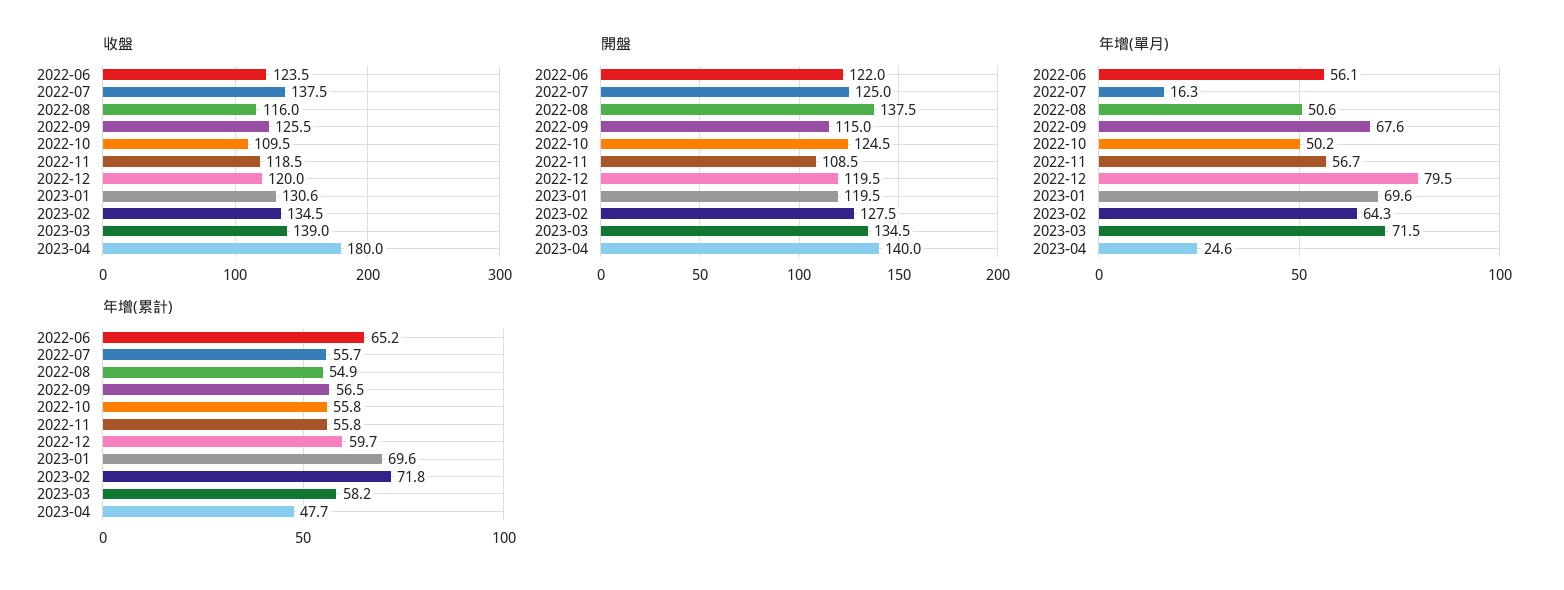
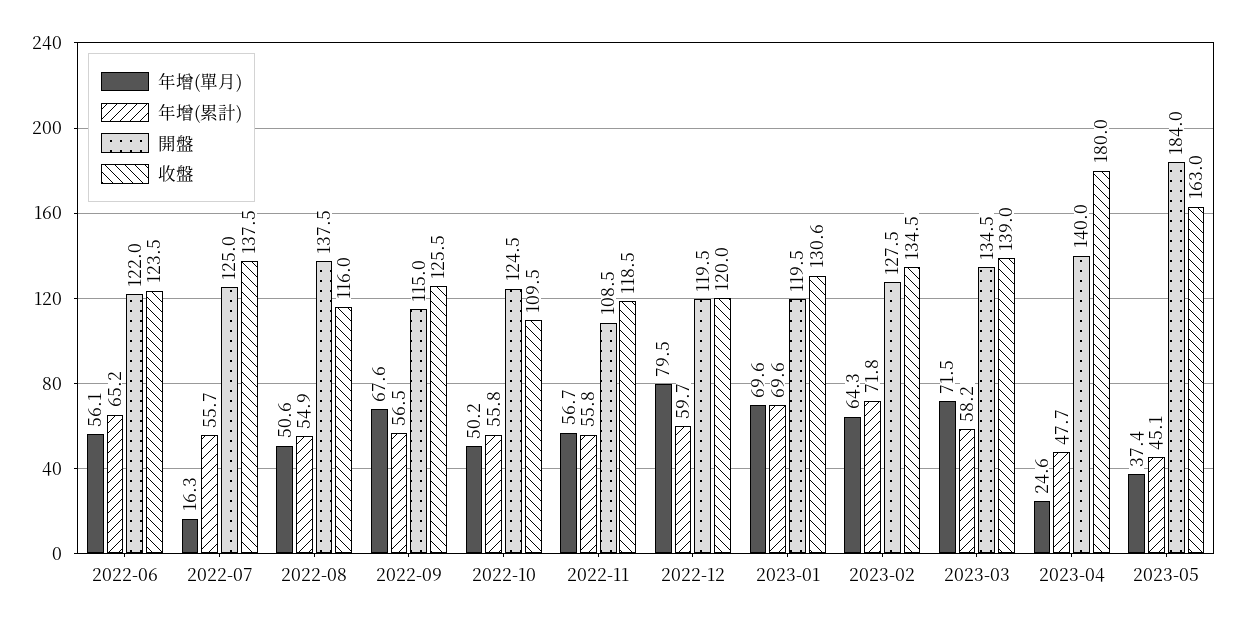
年增(單月), 2023-05: none -> 37.4
年增(累計), 2023-05: none -> 45.1
開盤, 2023-05: none -> 184
收盤, 2023-05: none -> 163

